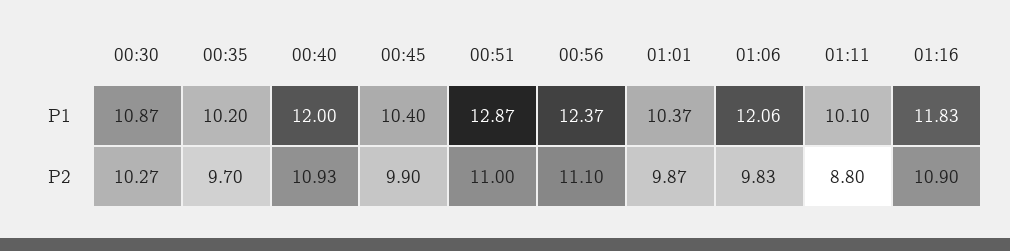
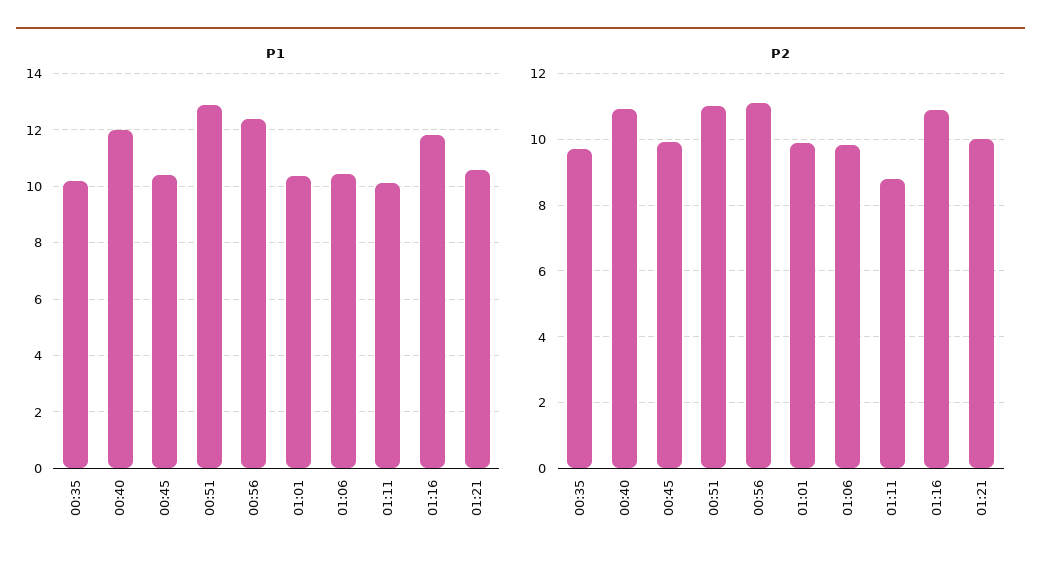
P1, 00:30: 10.87 -> none
P1, 01:06: 12.06 -> 10.5
P2, 00:30: 10.27 -> none
P1, 01:21: none -> 10.5
P2, 01:21: none -> 10

